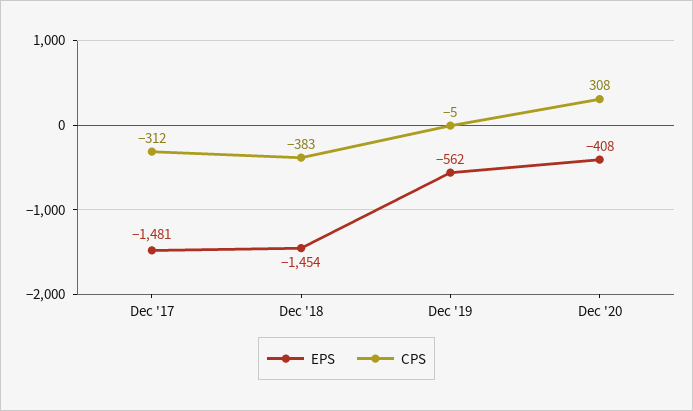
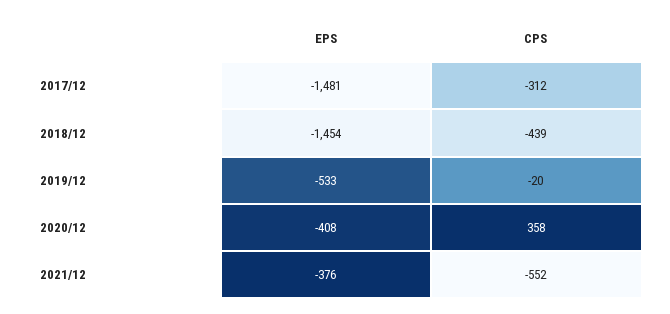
CPS, Dec '18: -383 -> -439
EPS, Dec '19: -562 -> -533
CPS, Dec '19: -5 -> -20
CPS, Dec '20: 308 -> 358
EPS, 2021/12: none -> -376
CPS, 2021/12: none -> -552

